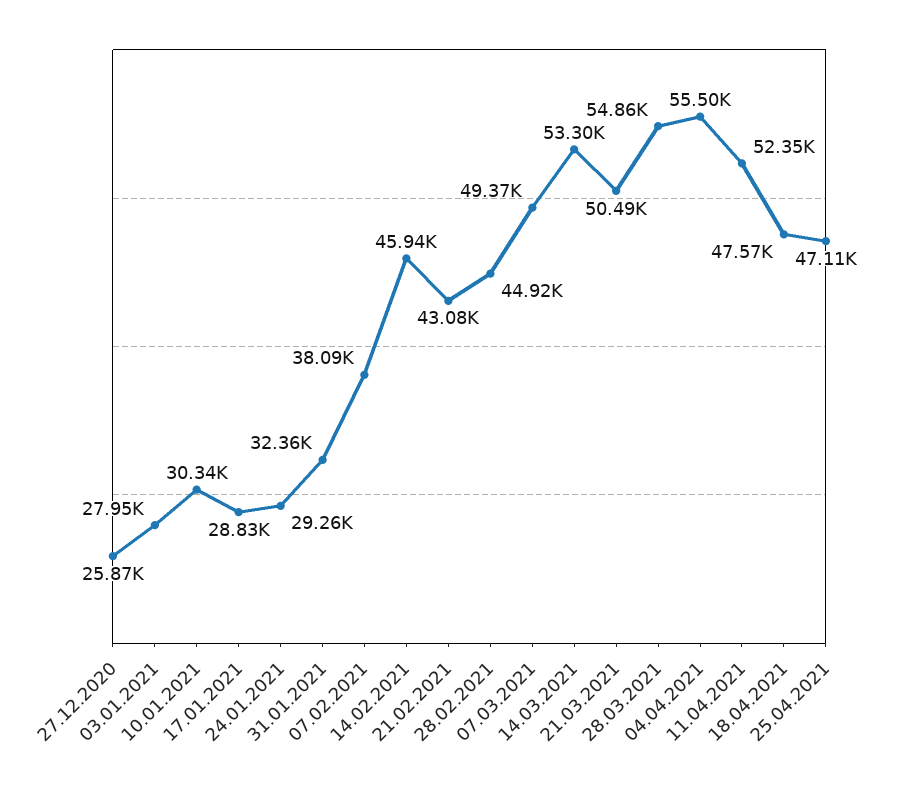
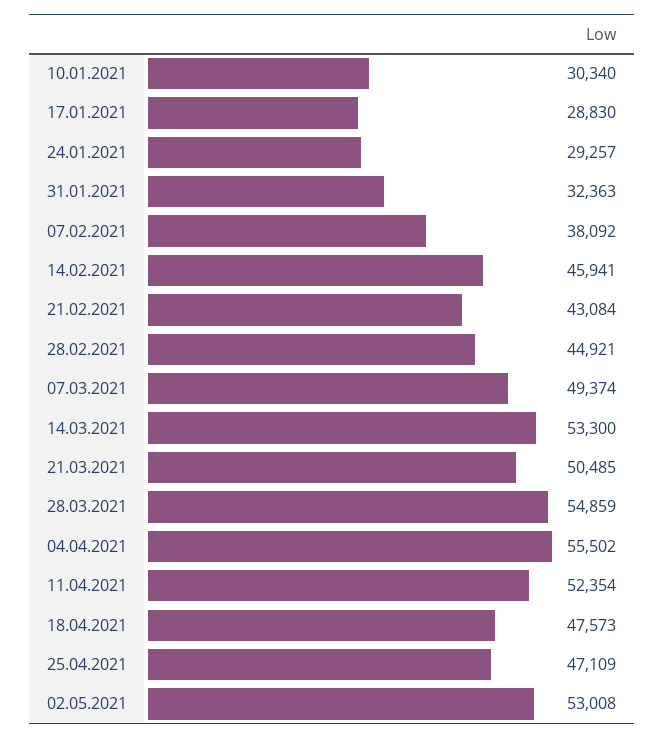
27.12.2020: 25870 -> none
03.01.2021: 27950 -> none
02.05.2021: none -> 53008

